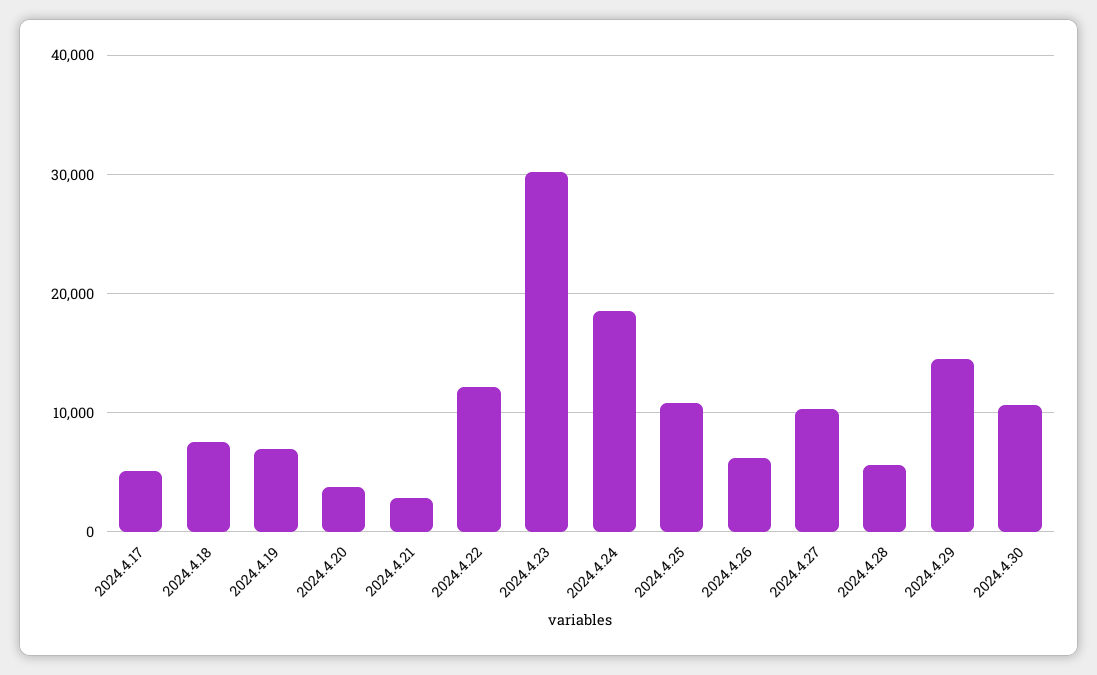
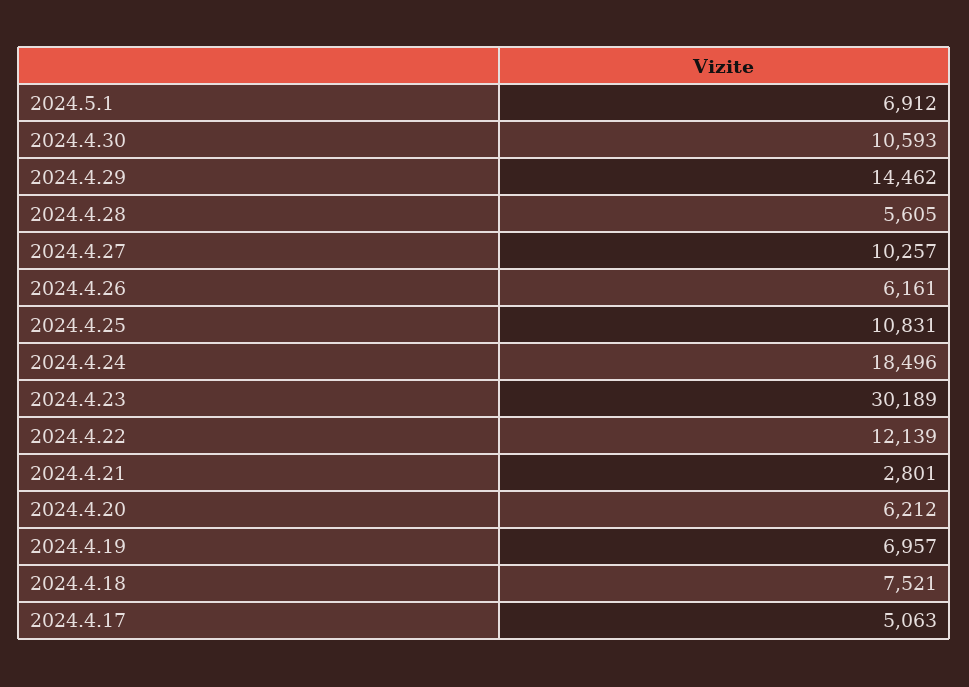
2024.4.20: 4000 -> 6212
2024.5.1: none -> 6912

